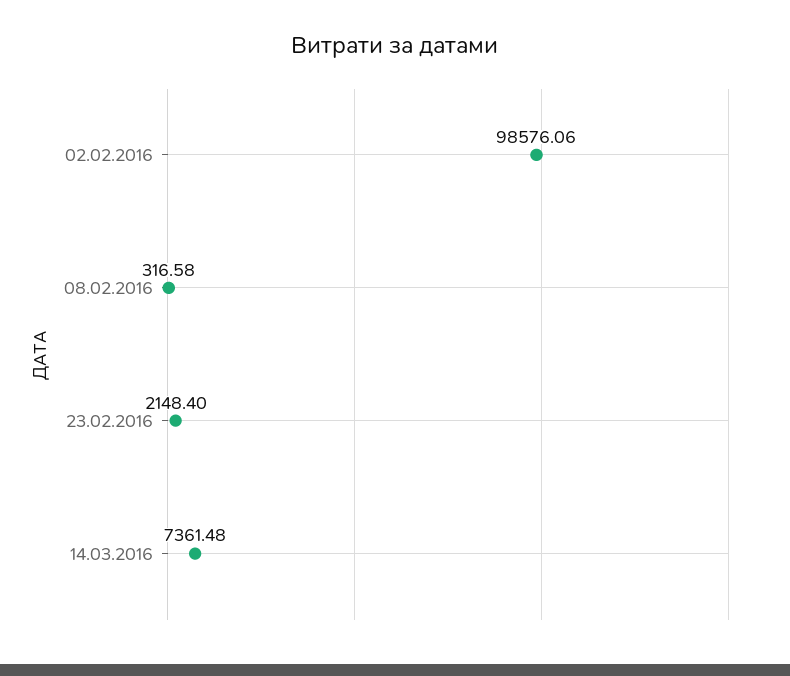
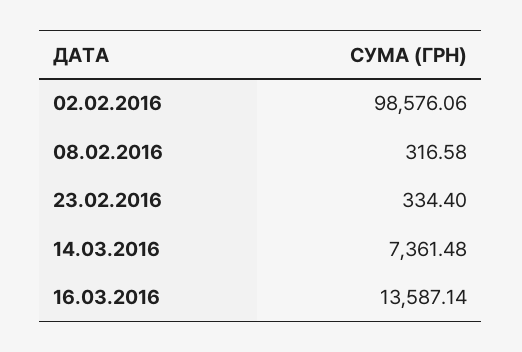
23.02.2016: 2148.4 -> 334.4
16.03.2016: none -> 13587.14

